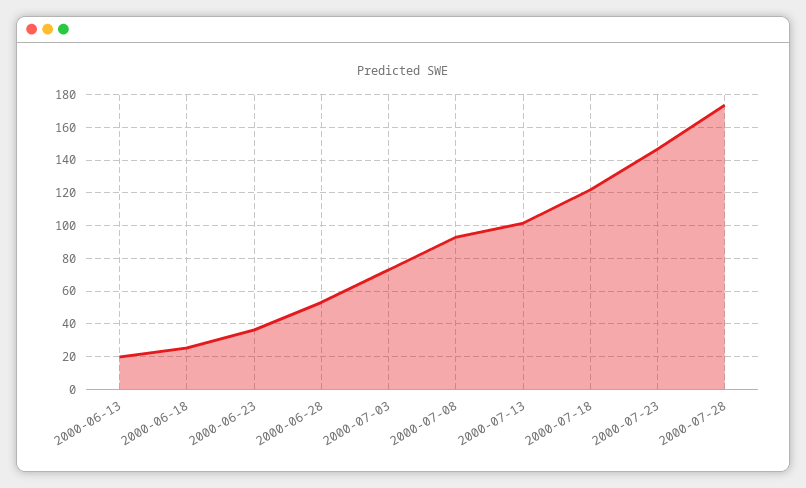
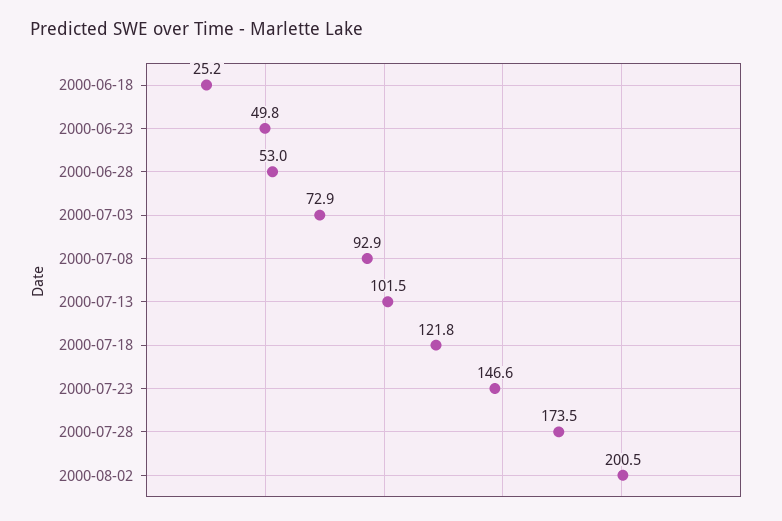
2000-06-13: 20 -> none
2000-06-23: 35 -> 49.8
2000-08-02: none -> 200.5

